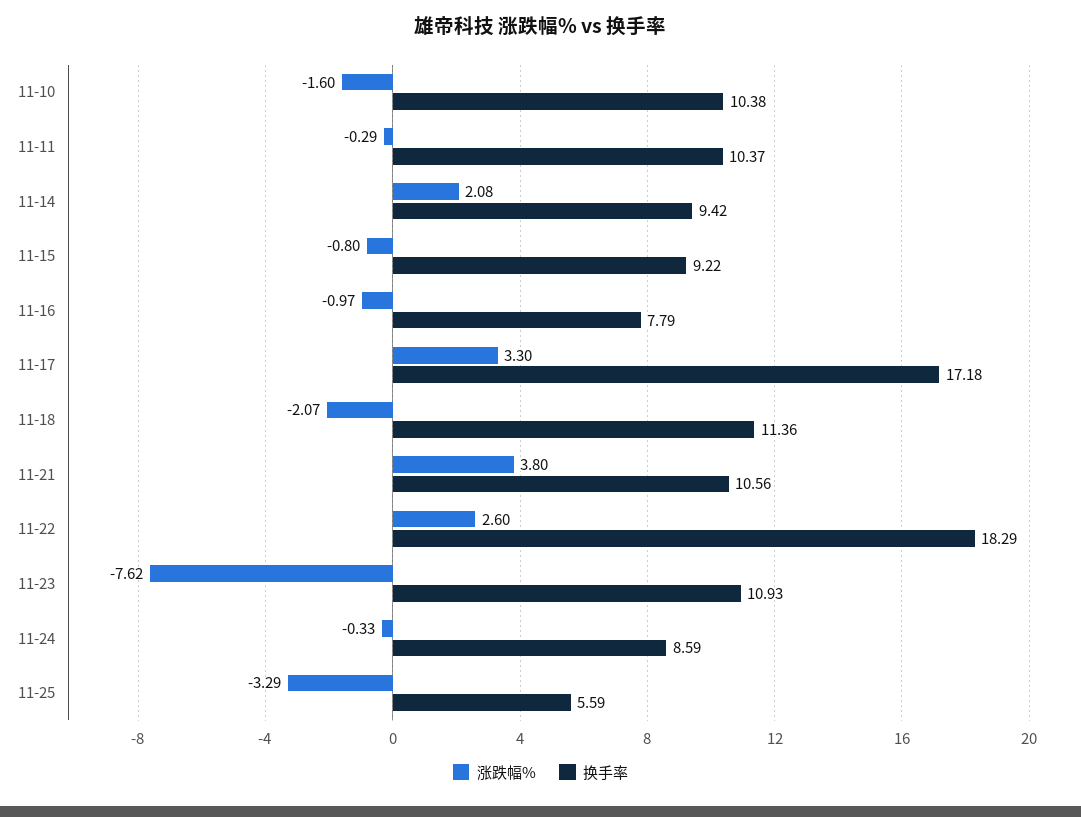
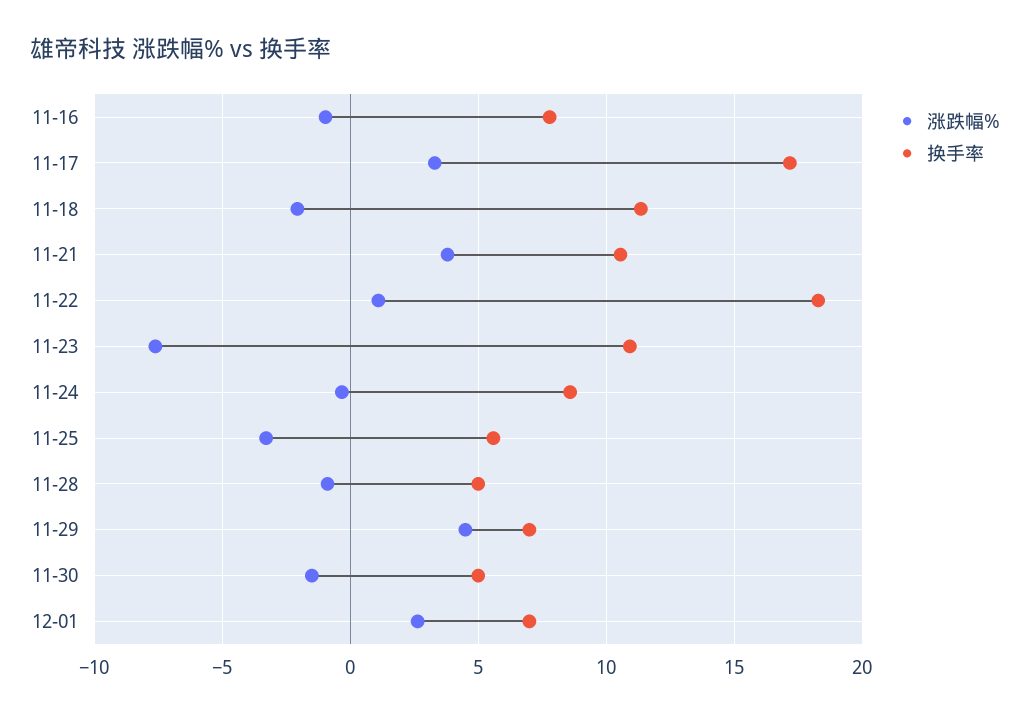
涨跌幅%, 11-10: -1.6 -> none
换手率, 11-10: 10.38 -> none
涨跌幅%, 11-11: -0.29 -> none
换手率, 11-11: 10.37 -> none
涨跌幅%, 11-14: 2.08 -> none
换手率, 11-14: 9.42 -> none
涨跌幅%, 11-15: -0.8 -> none
换手率, 11-15: 9.22 -> none
涨跌幅%, 11-22: 2.6 -> 1
涨跌幅%, 11-28: none -> -1
换手率, 11-28: none -> 5
涨跌幅%, 11-29: none -> 4.5
换手率, 11-29: none -> 7
涨跌幅%, 11-30: none -> -1.5
换手率, 11-30: none -> 5
涨跌幅%, 12-01: none -> 2.5
换手率, 12-01: none -> 7

